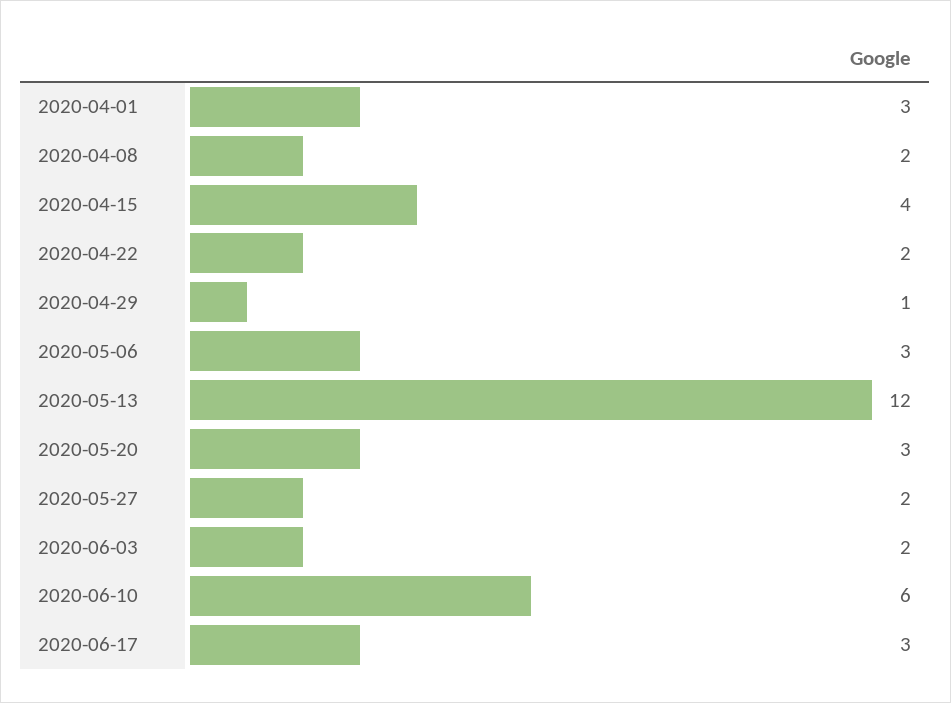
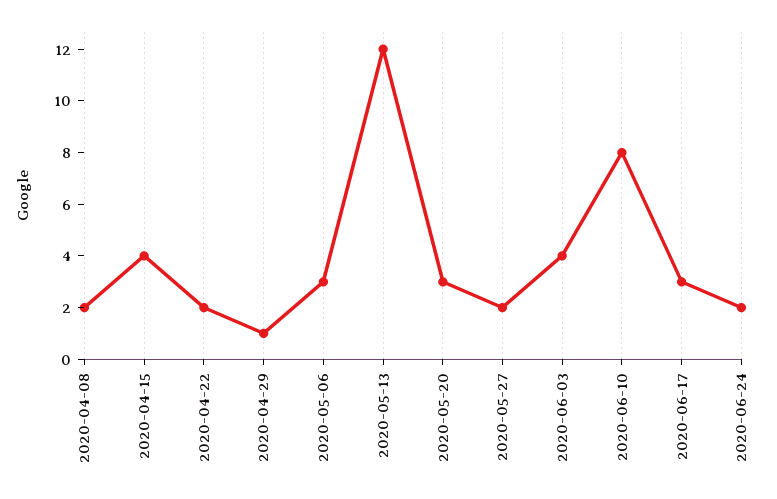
2020-04-01: 3 -> none
2020-06-03: 2 -> 4
2020-06-10: 6 -> 8
2020-06-24: none -> 2

